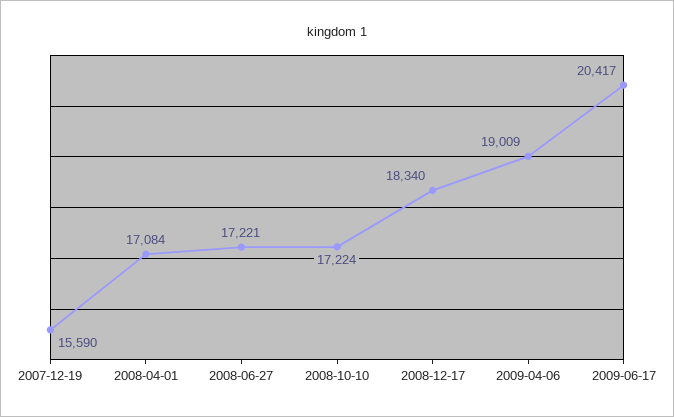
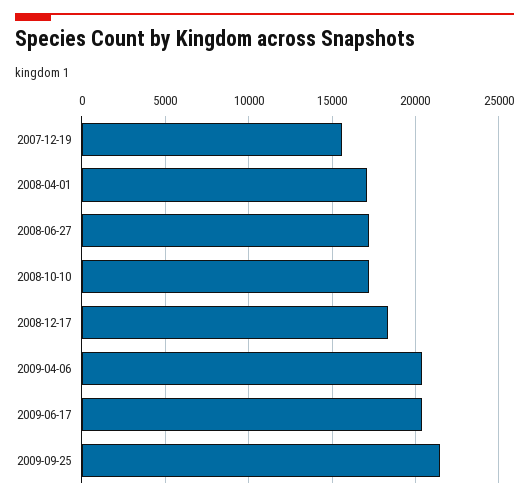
2009-04-06: 19009 -> 20500
2009-09-25: none -> 21500

